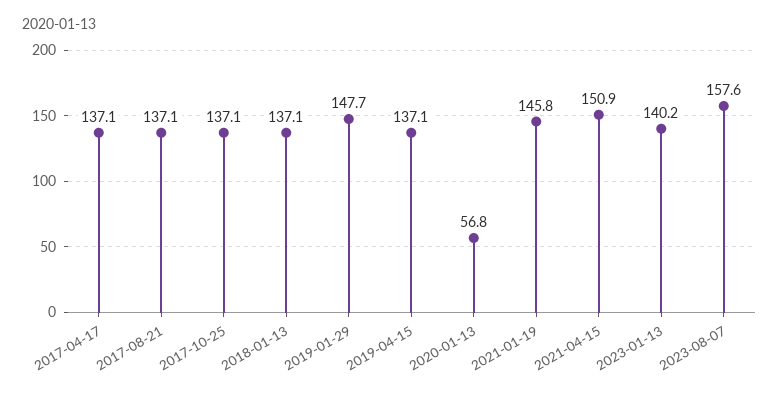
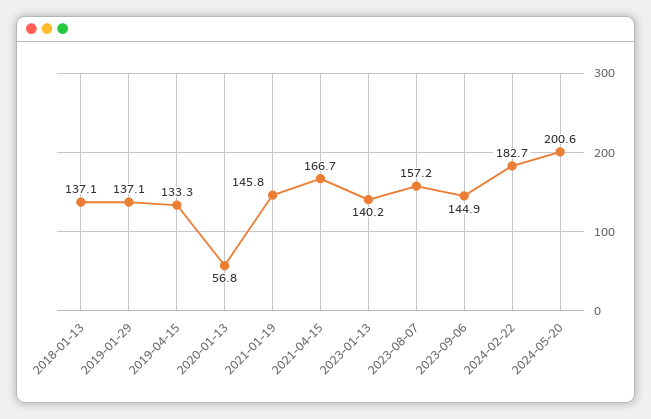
2017-04-17: 137.1 -> none
2017-08-21: 137.1 -> none
2017-10-25: 137.1 -> none
2019-01-29: 147.7 -> 137.1
2019-04-15: 137.1 -> 133.3
2021-04-15: 150.9 -> 166.7
2023-08-07: 157.6 -> 157.2
2023-09-06: none -> 144.9
2024-02-22: none -> 182.7
2024-05-20: none -> 200.6

